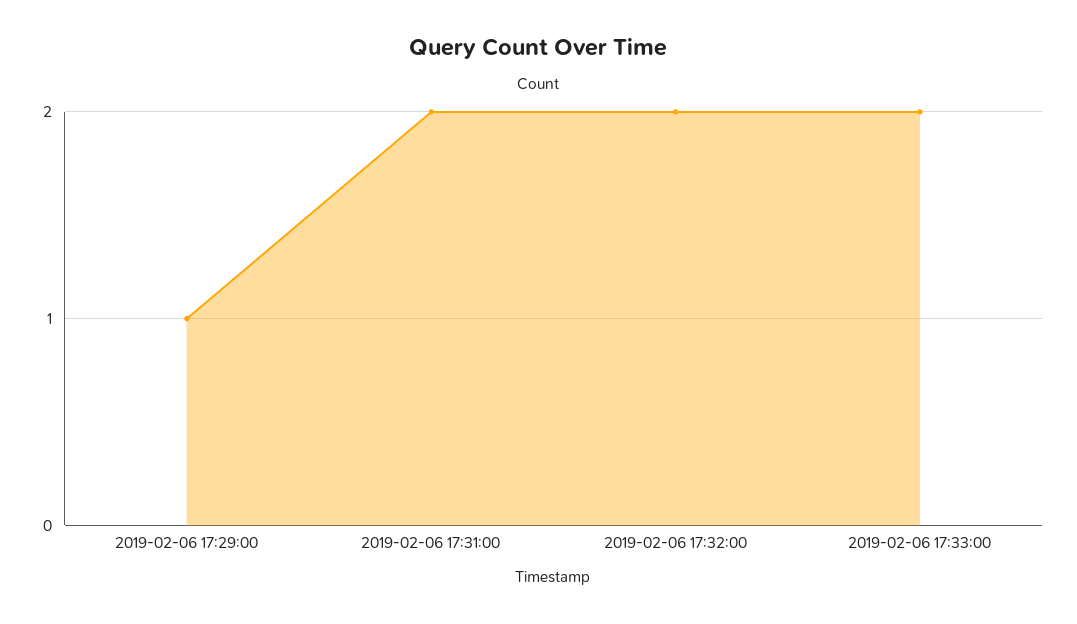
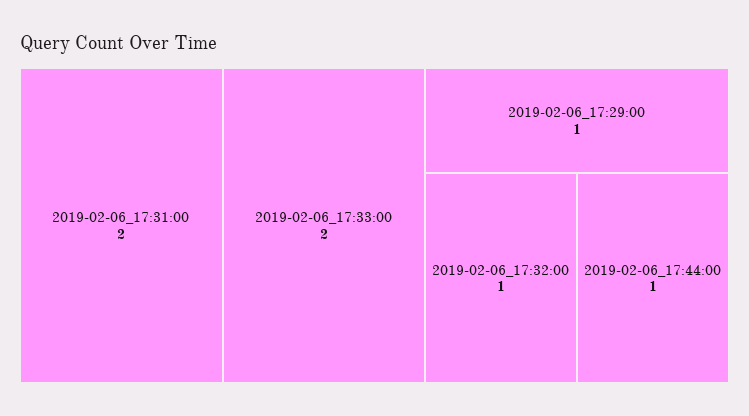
2019-02-06 17:32:00: 2 -> 1
2019-02-06_17:44:00: none -> 1

